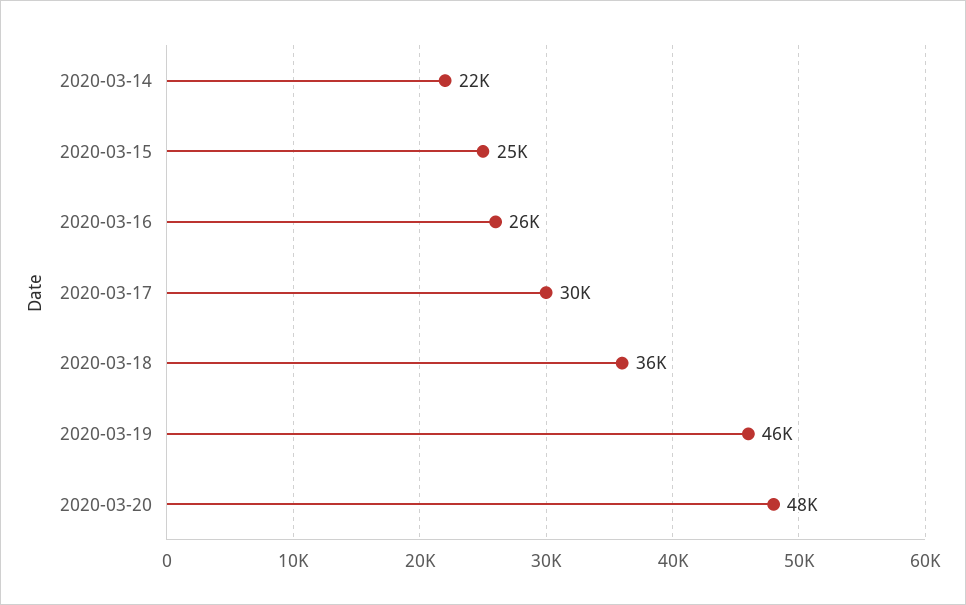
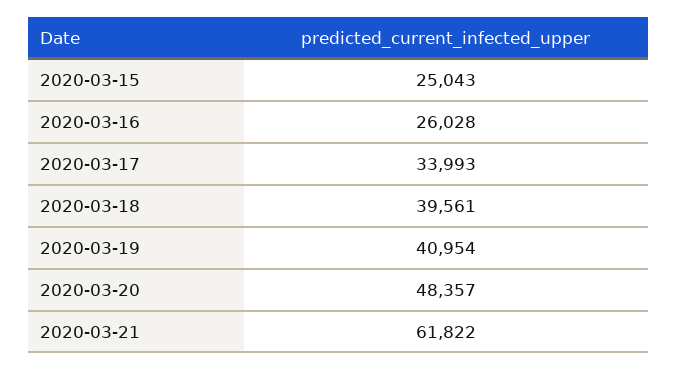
2020-03-14: 22000 -> none
2020-03-17: 30000 -> 33993
2020-03-18: 36000 -> 39561
2020-03-19: 46000 -> 40954
2020-03-21: none -> 61822

